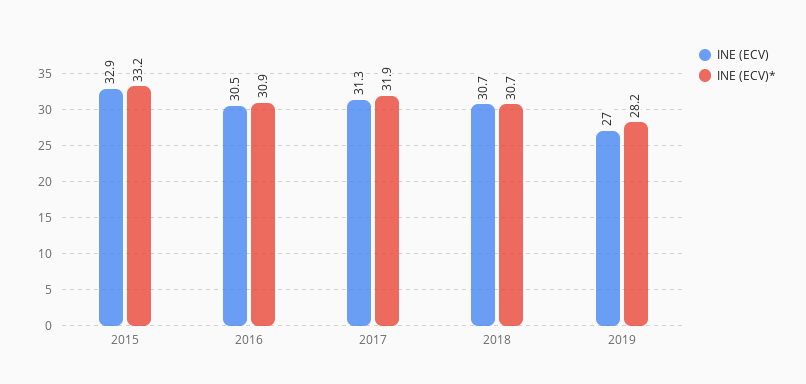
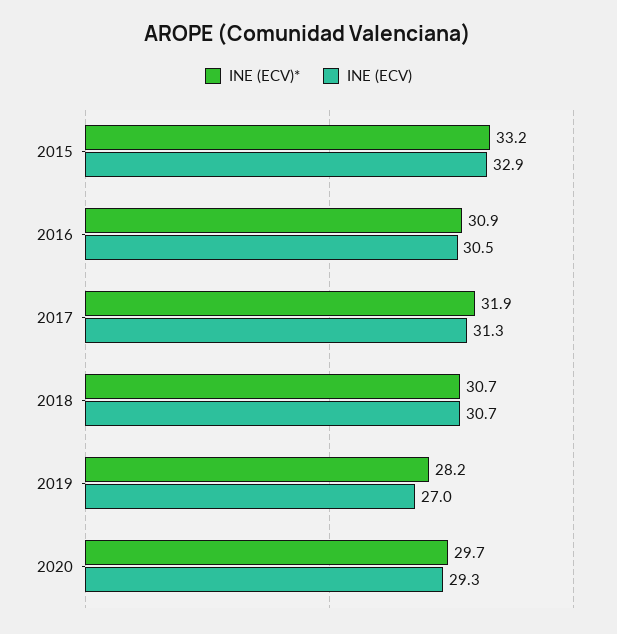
INE (ECV)*, 2020: none -> 29.7
INE (ECV), 2020: none -> 29.3

